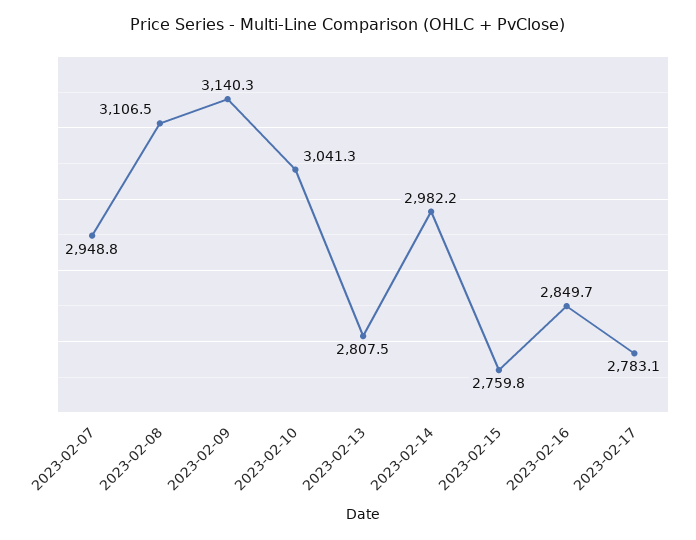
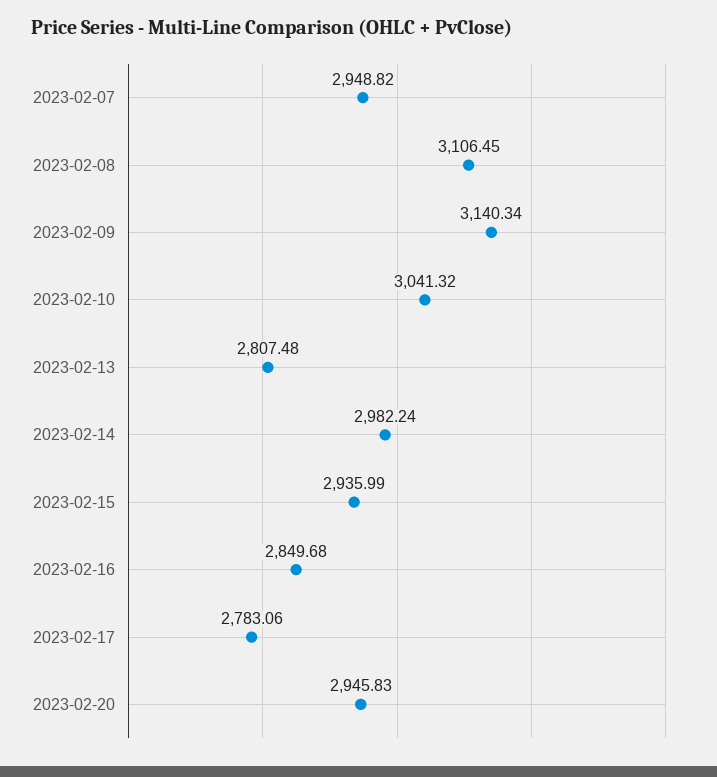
2023-02-15: 2759.8 -> 2935.99
2023-02-20: none -> 2945.83

